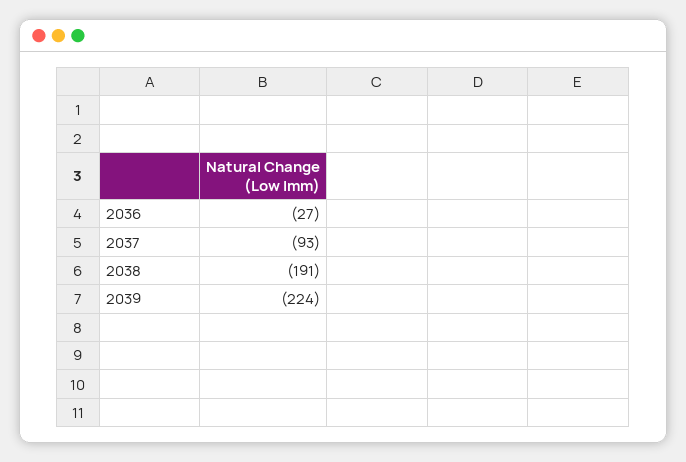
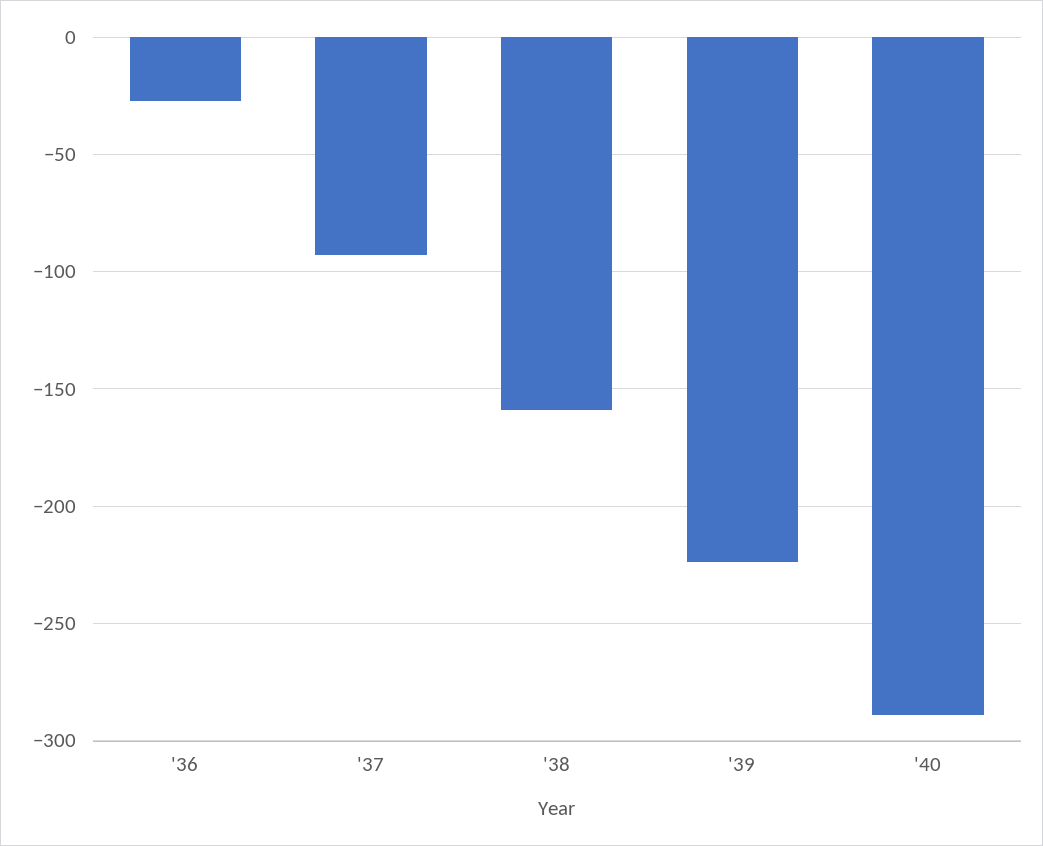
2038: -191 -> -160
'40: none -> -290

